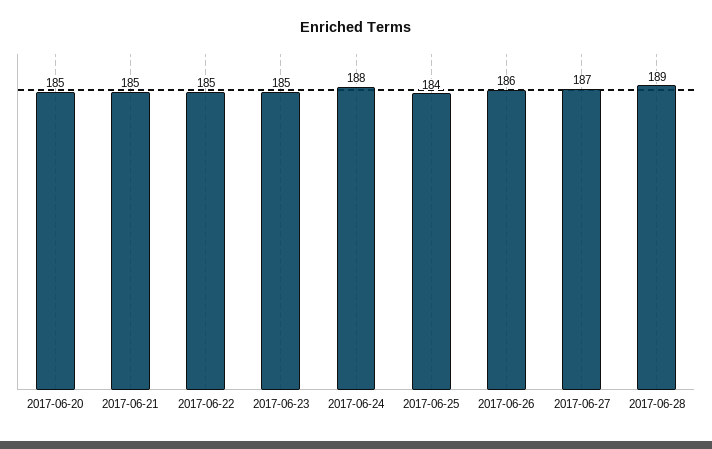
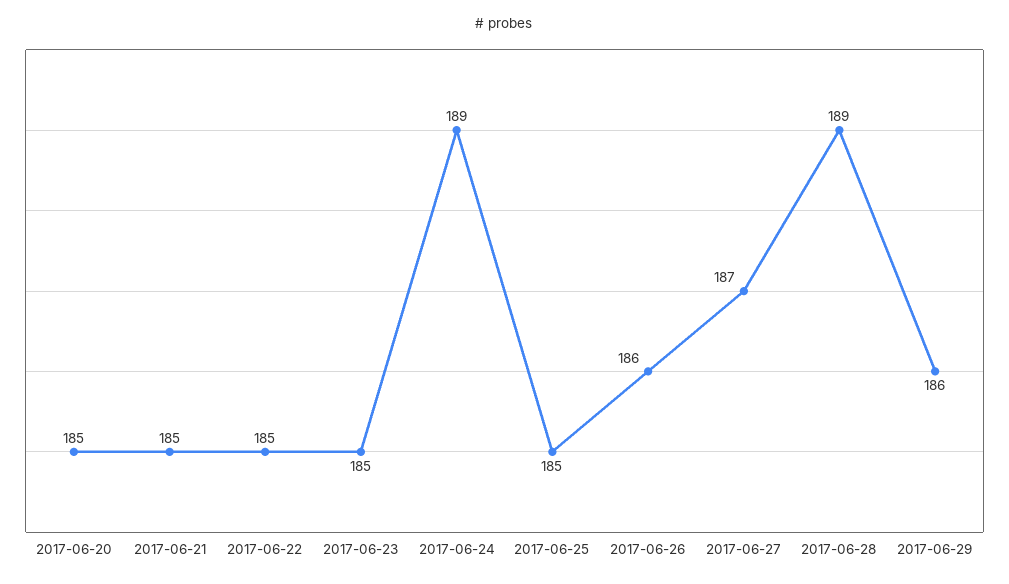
2017-06-24: 188 -> 189
2017-06-25: 184 -> 185
2017-06-29: none -> 186

